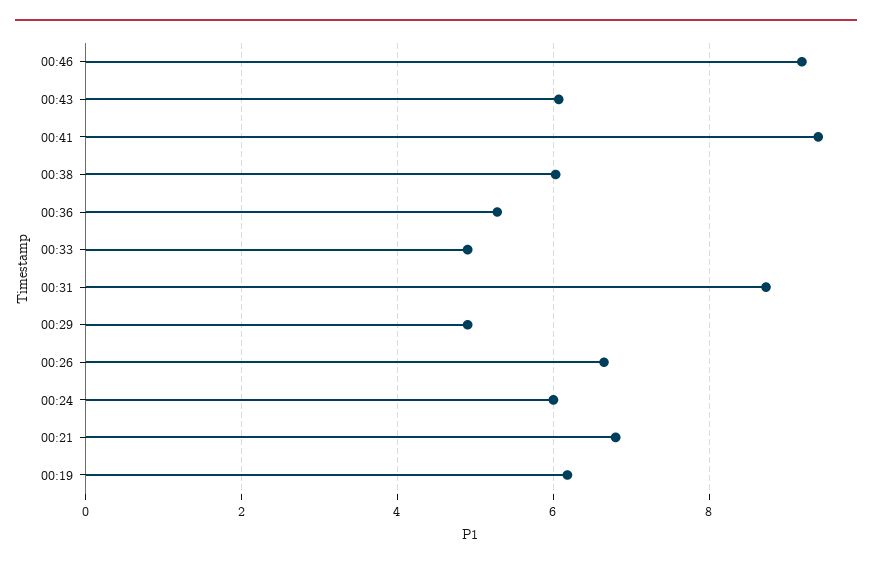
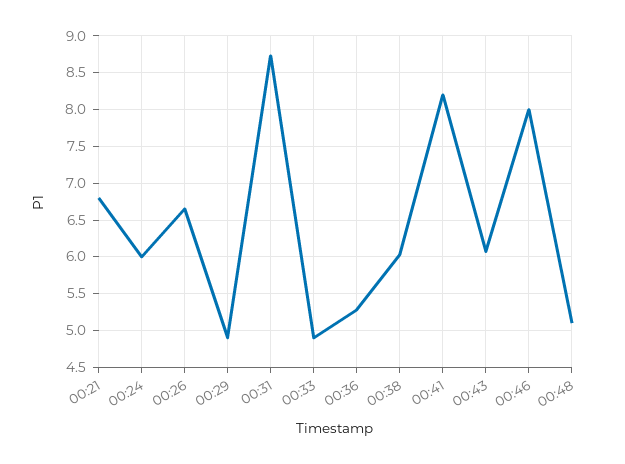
00:46: 9.2 -> 8
00:41: 9.4 -> 8.2
00:19: 6.2 -> none
00:48: none -> 5.1

